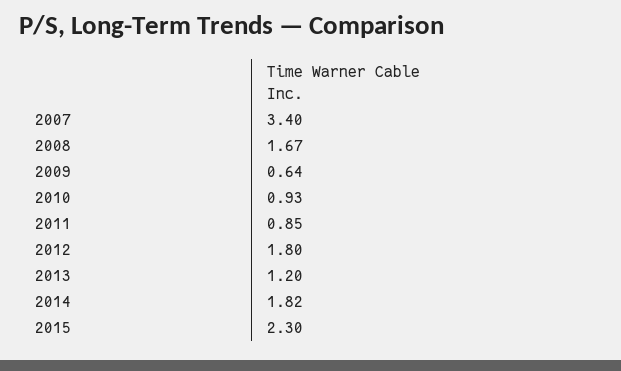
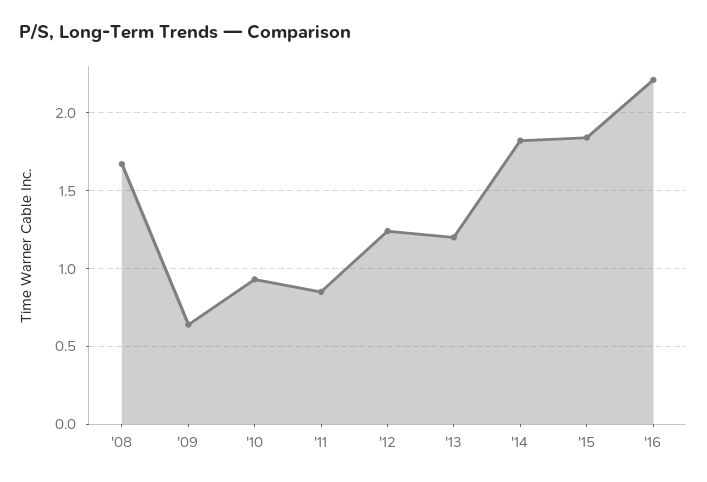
2007: 3.4 -> none
2012: 1.8 -> 1.25
2015: 2.3 -> 1.85
'16: none -> 2.2

